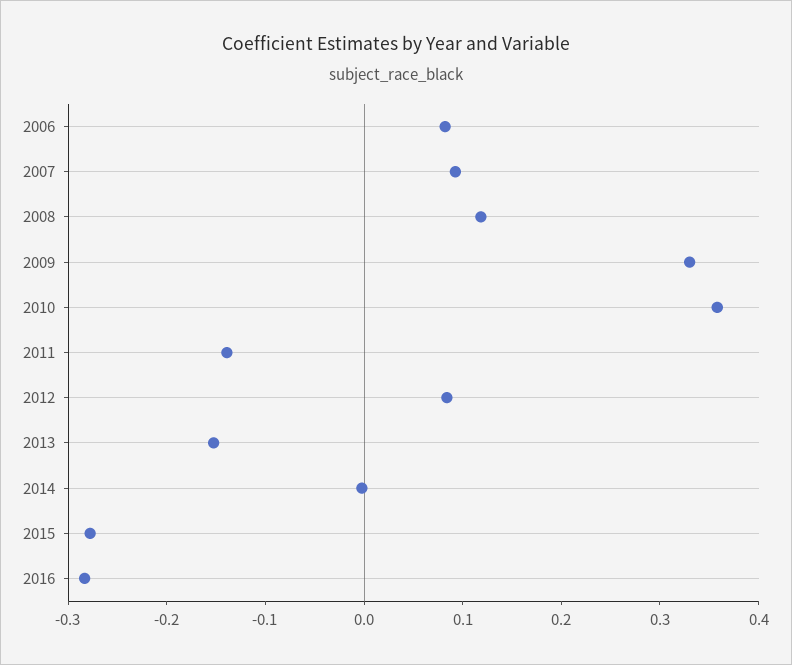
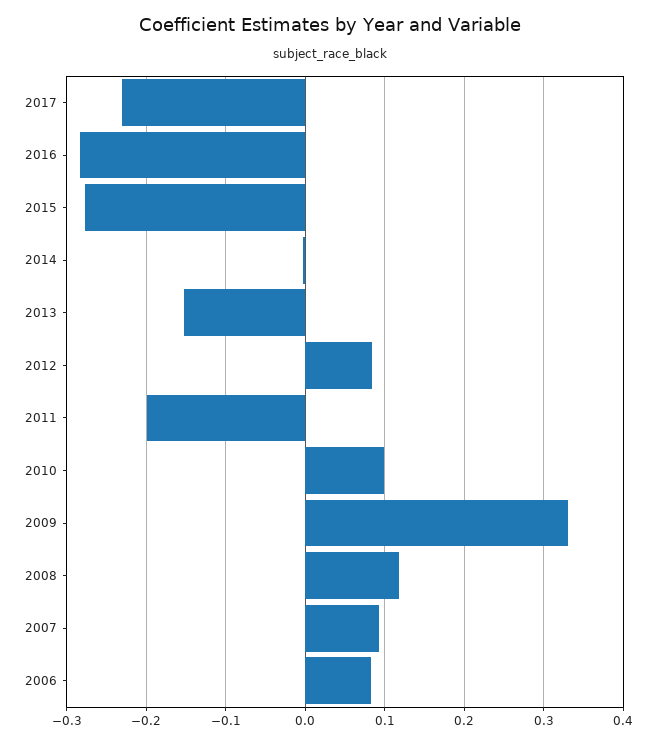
2010: 0.36 -> 0.1
2011: -0.14 -> -0.2
2017: none -> -0.23

